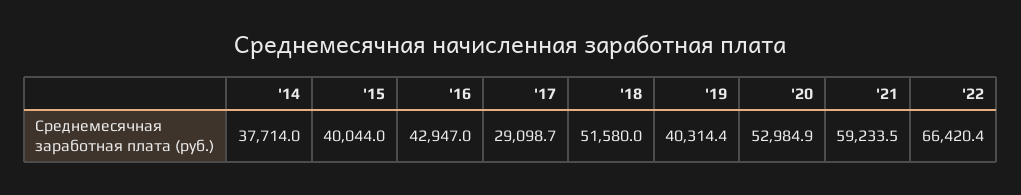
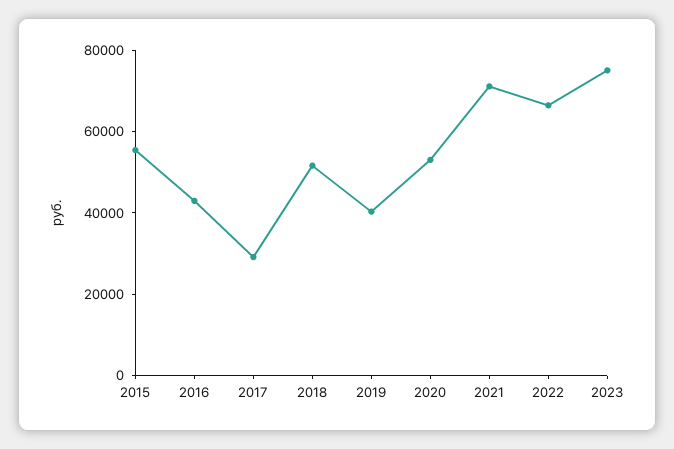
'14: 37714 -> none
'15: 40044 -> 55000
'21: 59233.5 -> 70000
2023: none -> 75000

